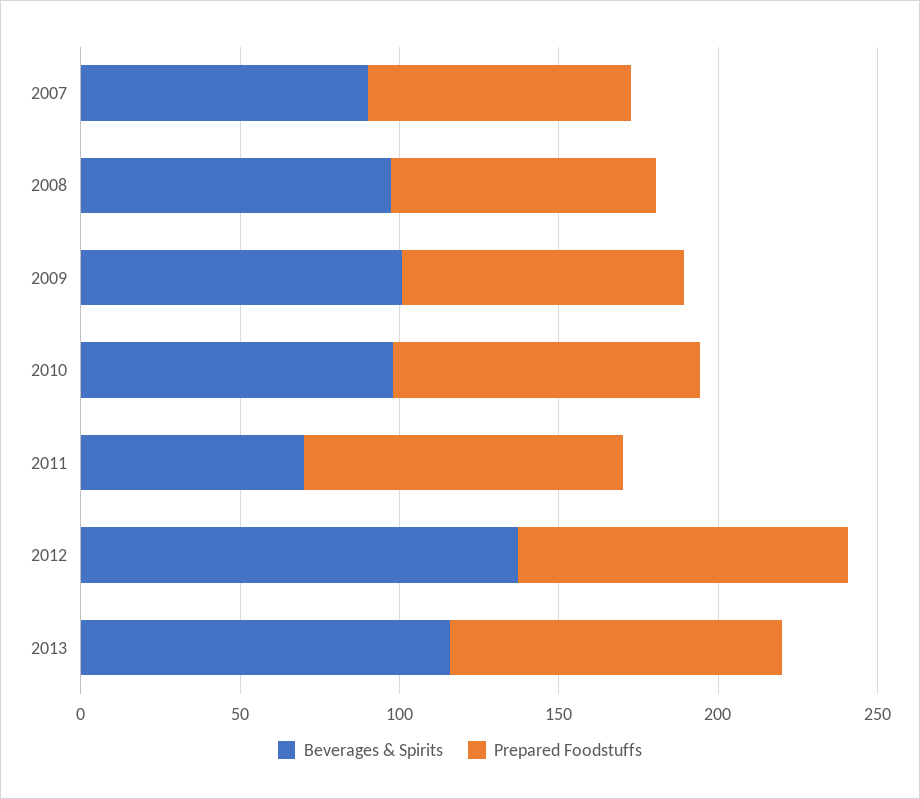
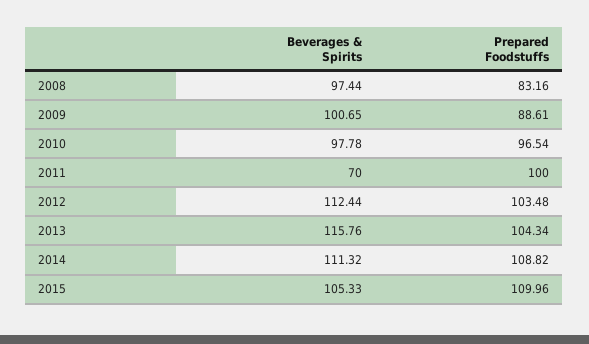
Beverages & Spirits, 2007: 90 -> none
Prepared Foodstuffs, 2007: 80 -> none
Beverages & Spirits, 2012: 140 -> 112.44
Beverages & Spirits, 2014: none -> 111.32
Prepared Foodstuffs, 2014: none -> 108.82
Beverages & Spirits, 2015: none -> 105.33
Prepared Foodstuffs, 2015: none -> 109.96

